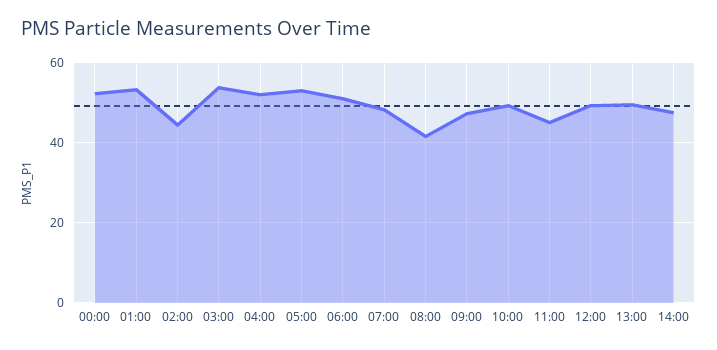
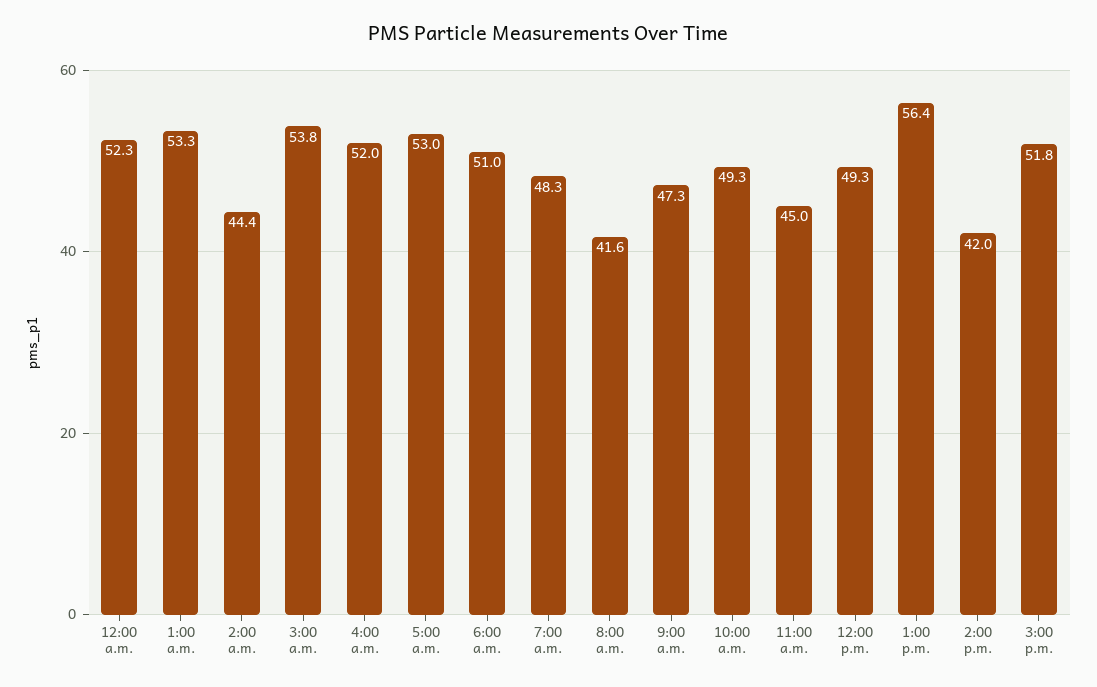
13:00: 50 -> 56.4
14:00: 48 -> 42
3:00 p.m.: none -> 51.8

